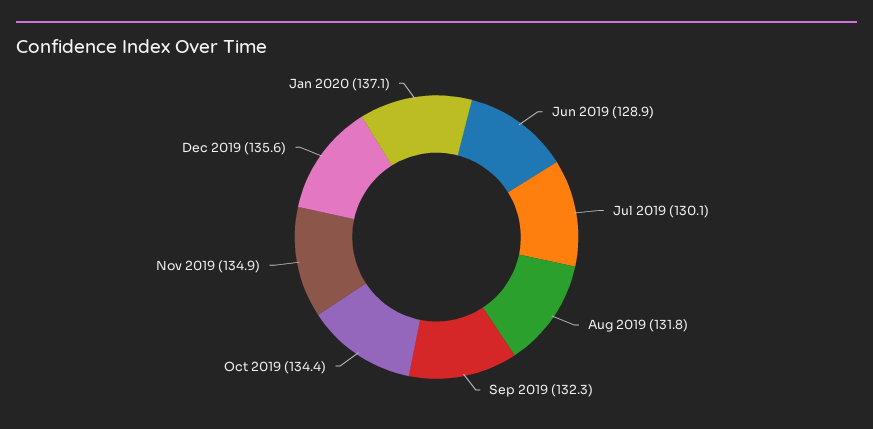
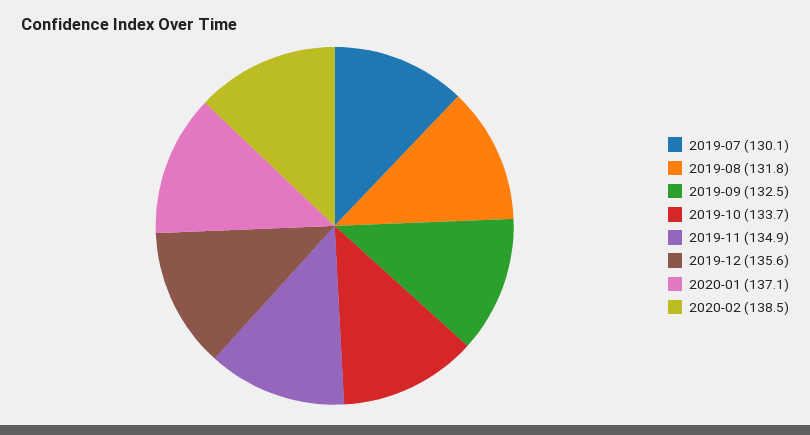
Jun 2019: 128.9 -> none
Sep 2019: 132.3 -> 132.5
Oct 2019: 134.4 -> 133.7
2020-02: none -> 138.5

